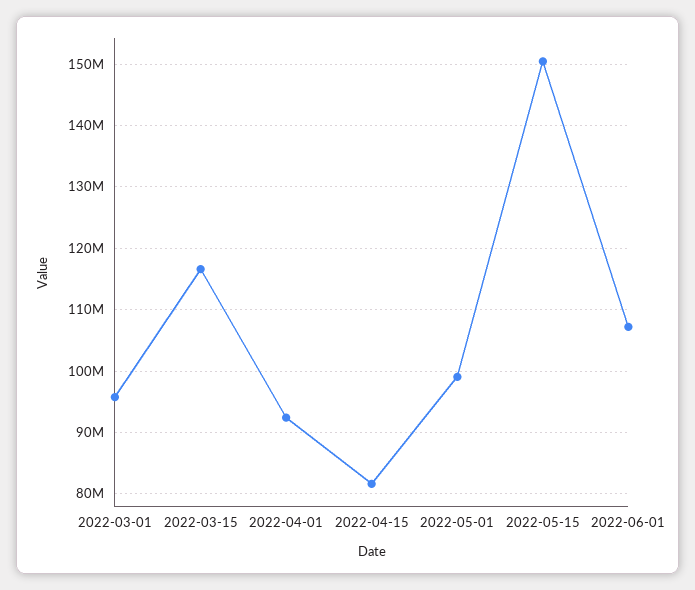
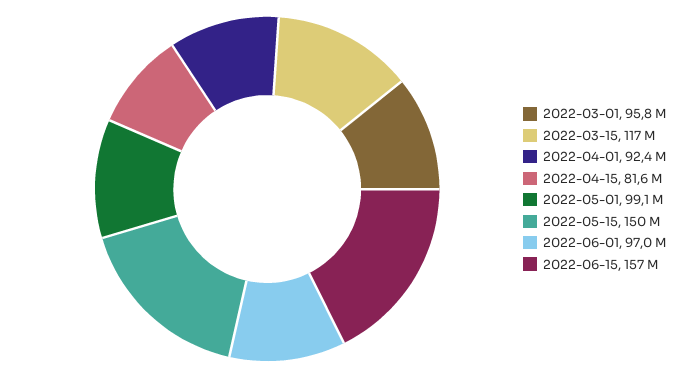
2022-06-01: 107000000 -> 97000000
2022-06-15: none -> 157000000

